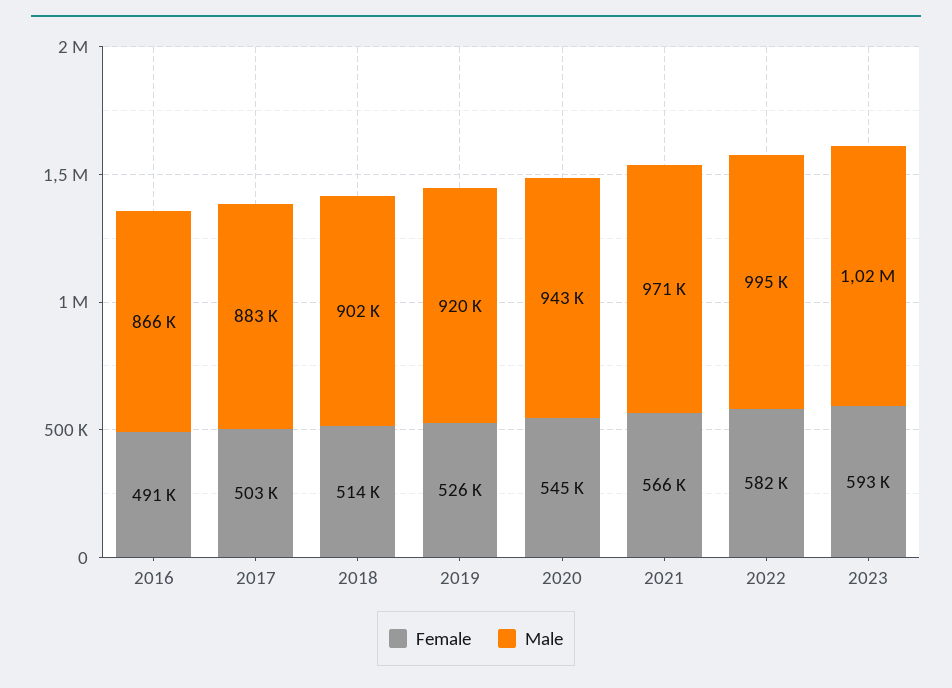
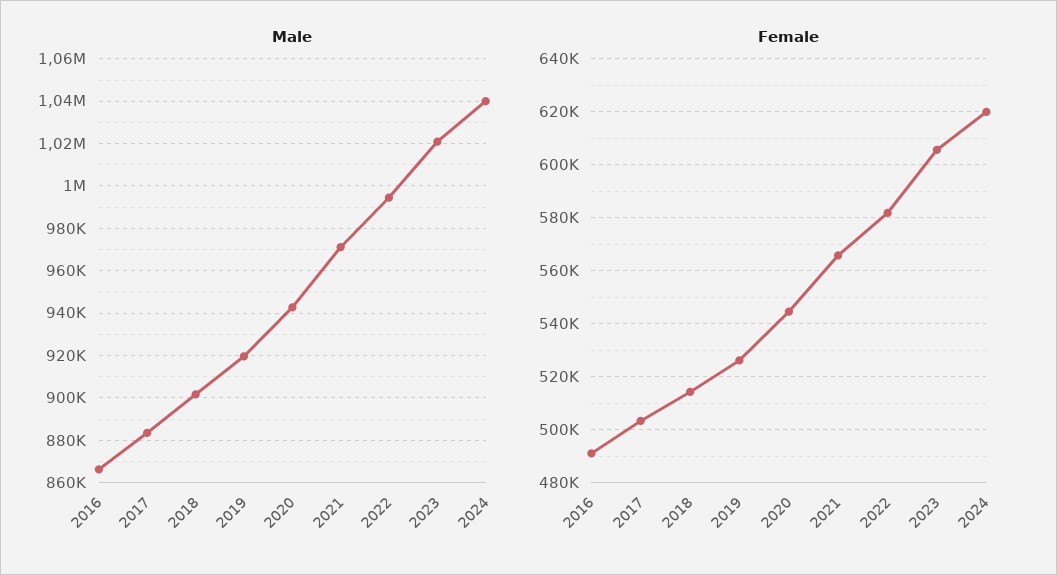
Female, 2023: 593000 -> 605000
Male, 2024: none -> 1040000
Female, 2024: none -> 620000

